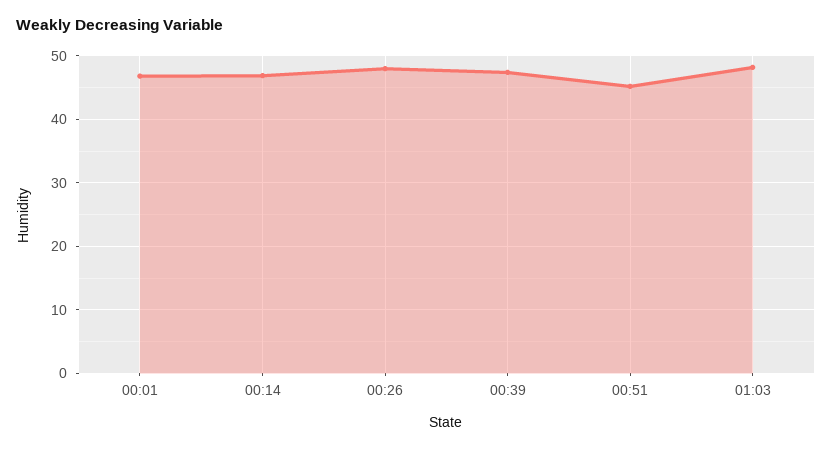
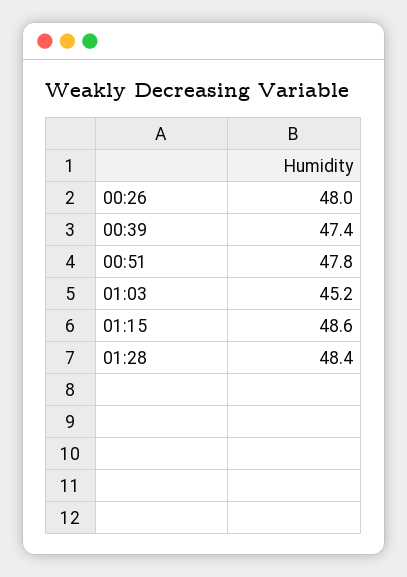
00:01: 47 -> none
00:14: 47 -> none
00:51: 45 -> 47.8
01:03: 48 -> 45.2
01:15: none -> 48.6
01:28: none -> 48.4

